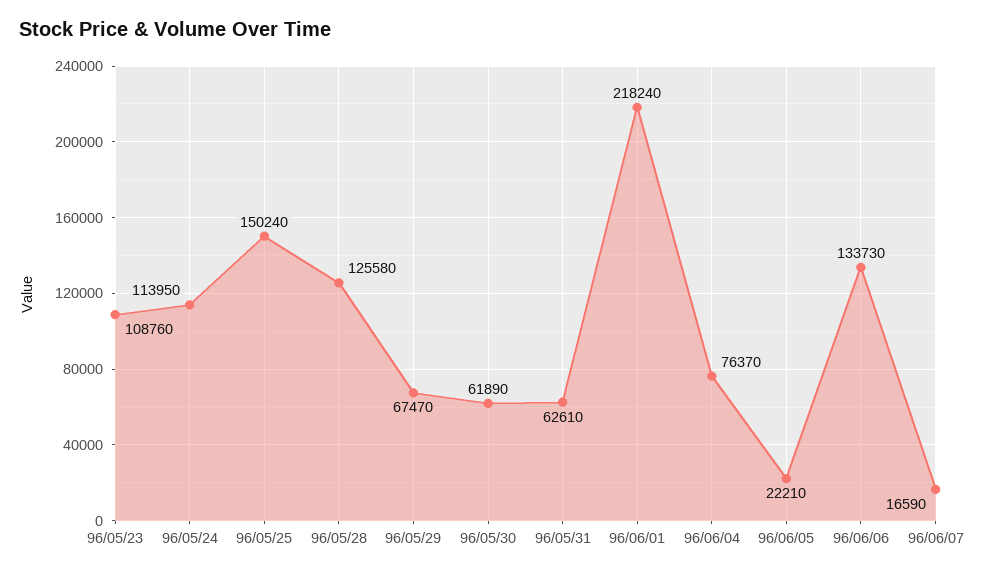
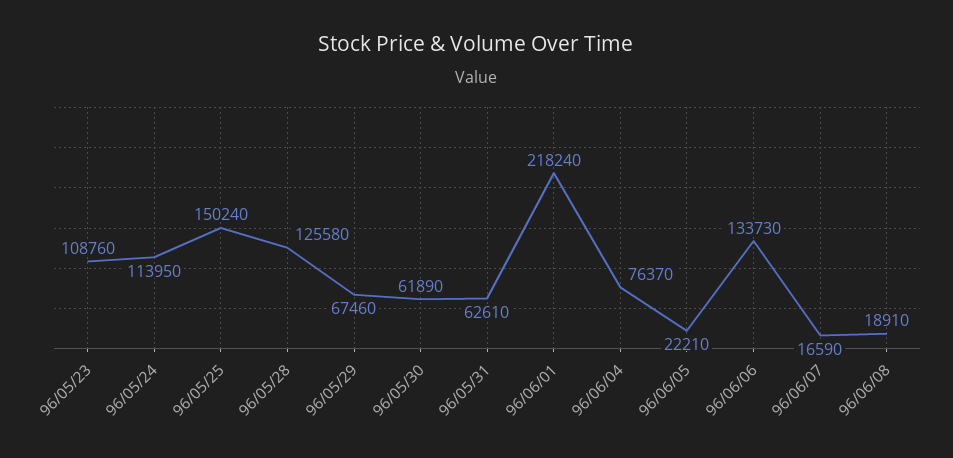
96/05/29: 67470 -> 67460
96/06/08: none -> 18910

